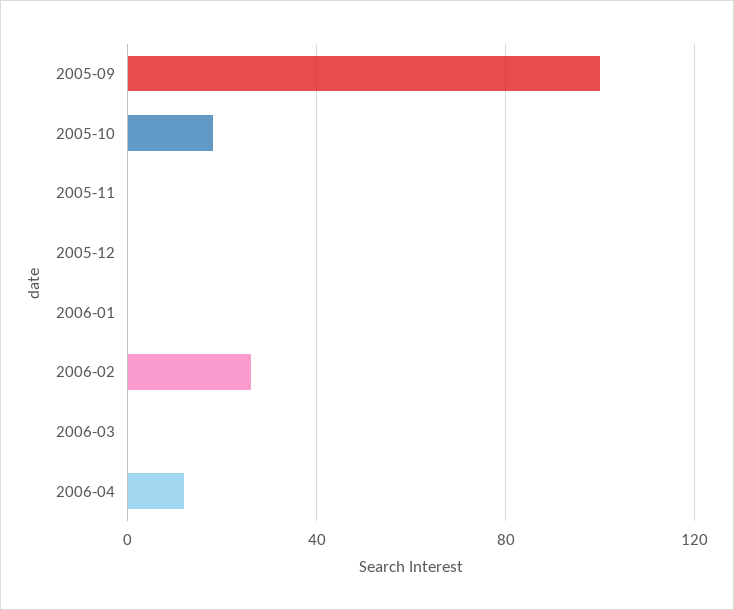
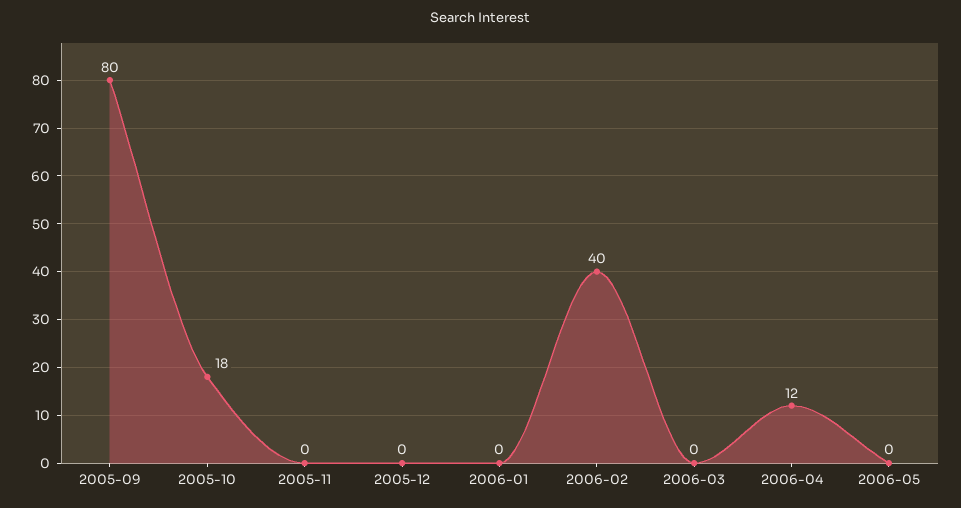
2005-09: 100 -> 80
2006-02: 25 -> 40
2006-05: none -> 0

